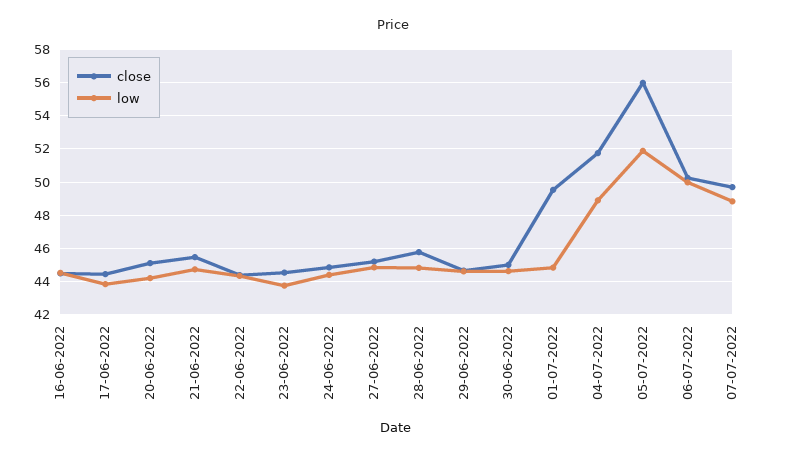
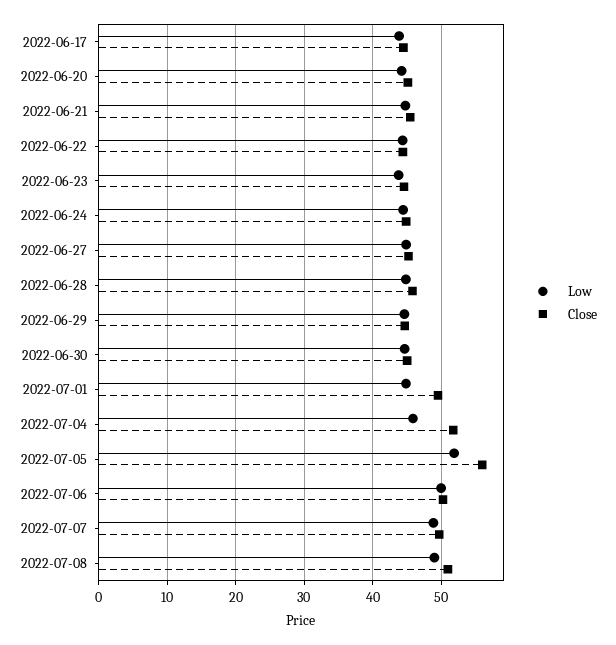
close, 16-06-2022: 44.5 -> none
low, 16-06-2022: 44.5 -> none
low, 04-07-2022: 49 -> 46
low, 2022-07-08: none -> 49
close, 2022-07-08: none -> 51

